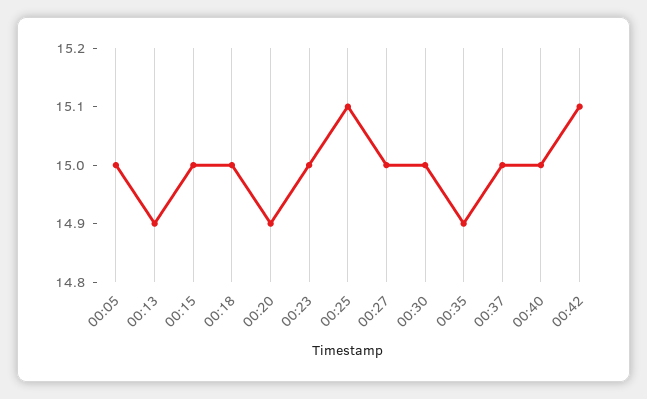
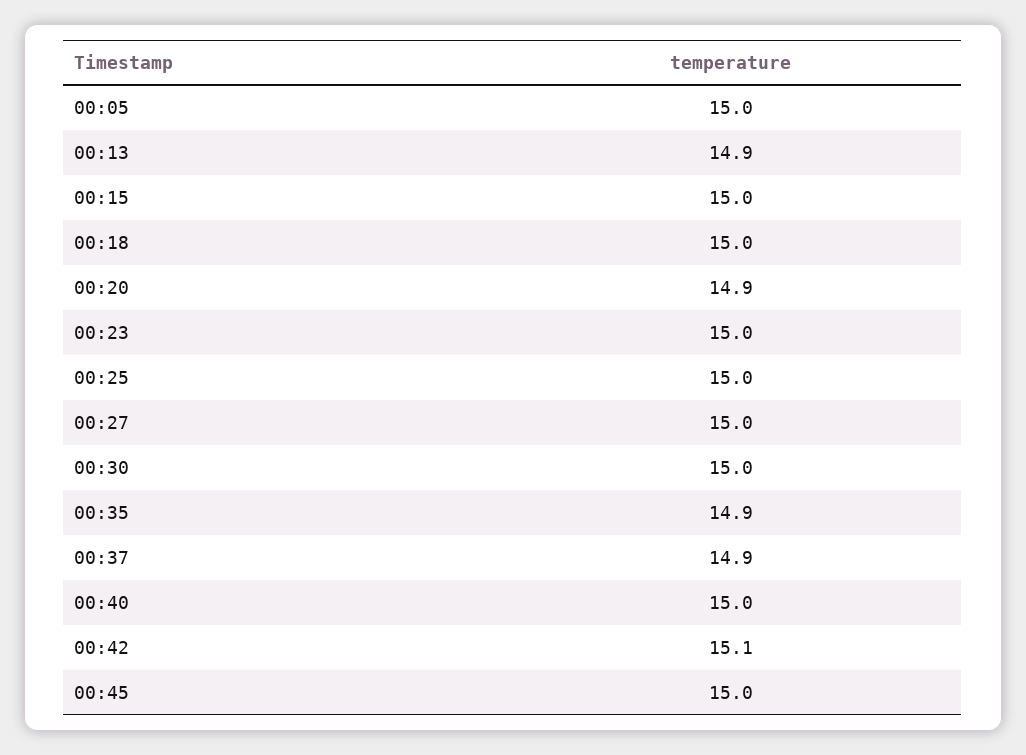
00:25: 15.1 -> 15
00:37: 15 -> 14.9
00:45: none -> 15

